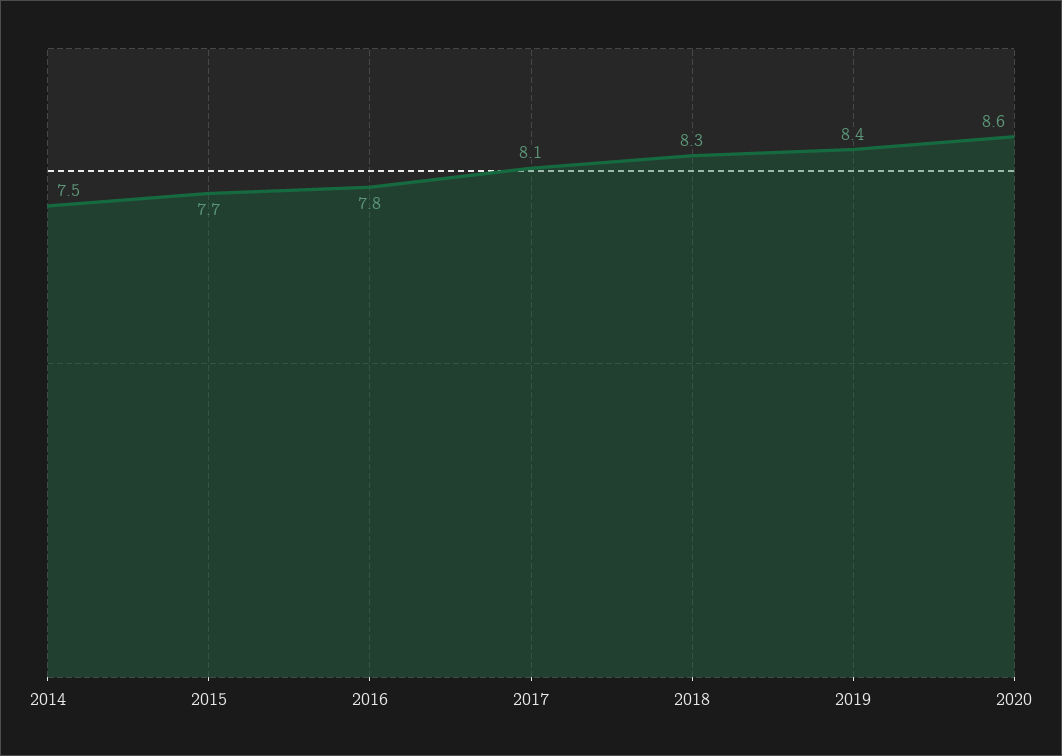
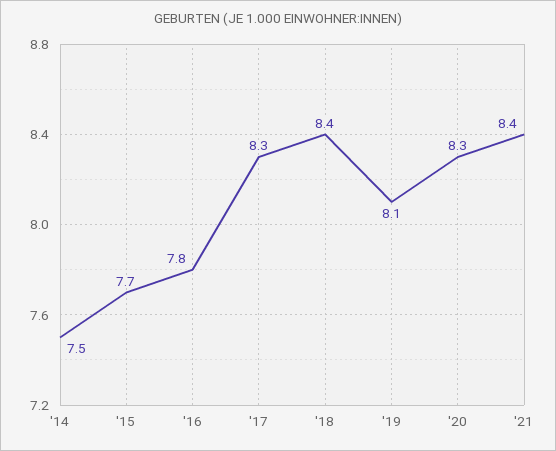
2017: 8.1 -> 8.3
2018: 8.3 -> 8.4
2019: 8.4 -> 8.1
2020: 8.6 -> 8.3
'21: none -> 8.4

